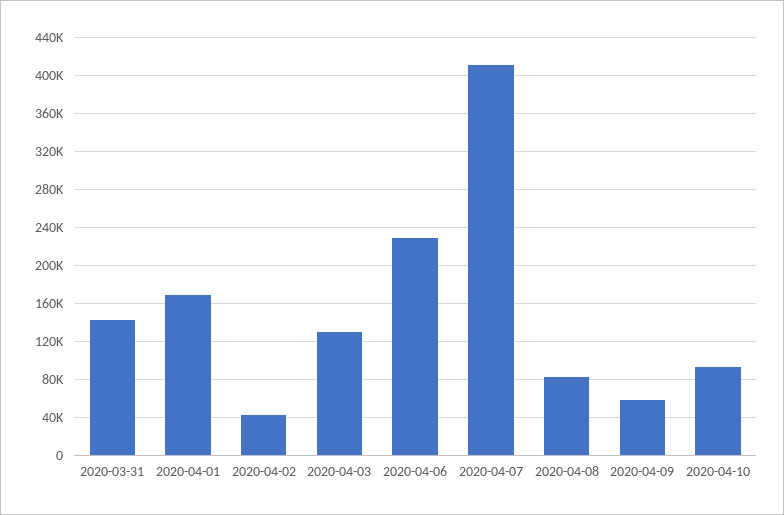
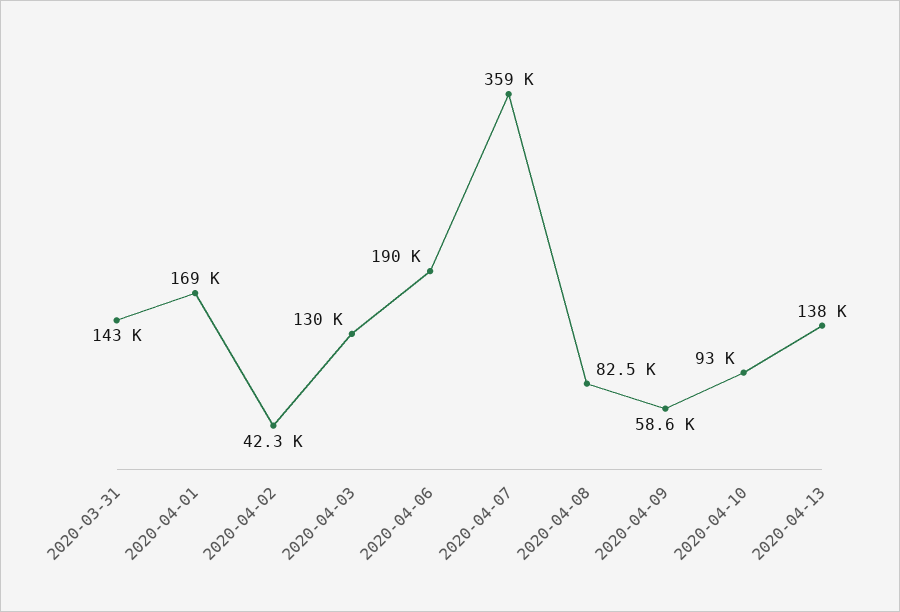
2020-04-06: 230000 -> 190000
2020-04-07: 410000 -> 359000
2020-04-13: none -> 138000

